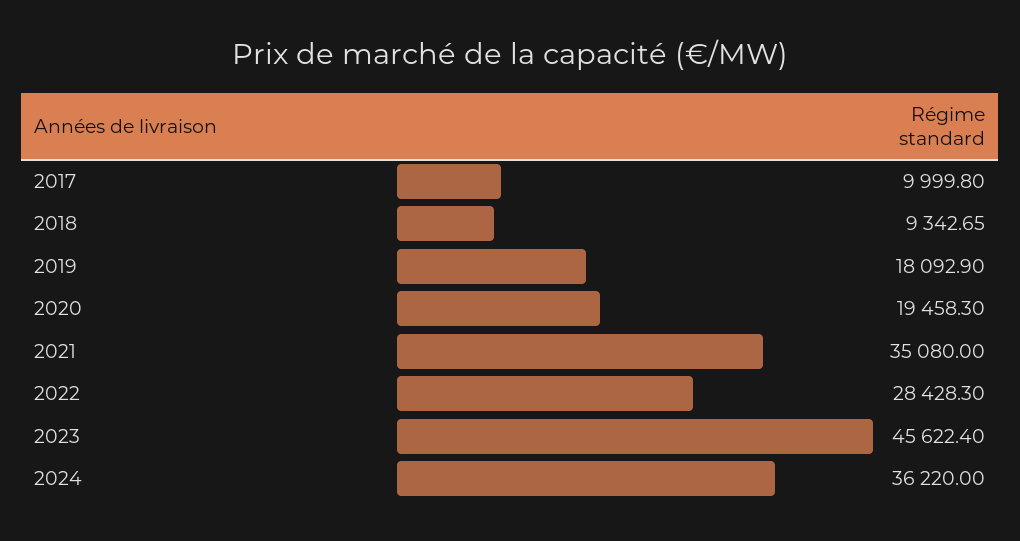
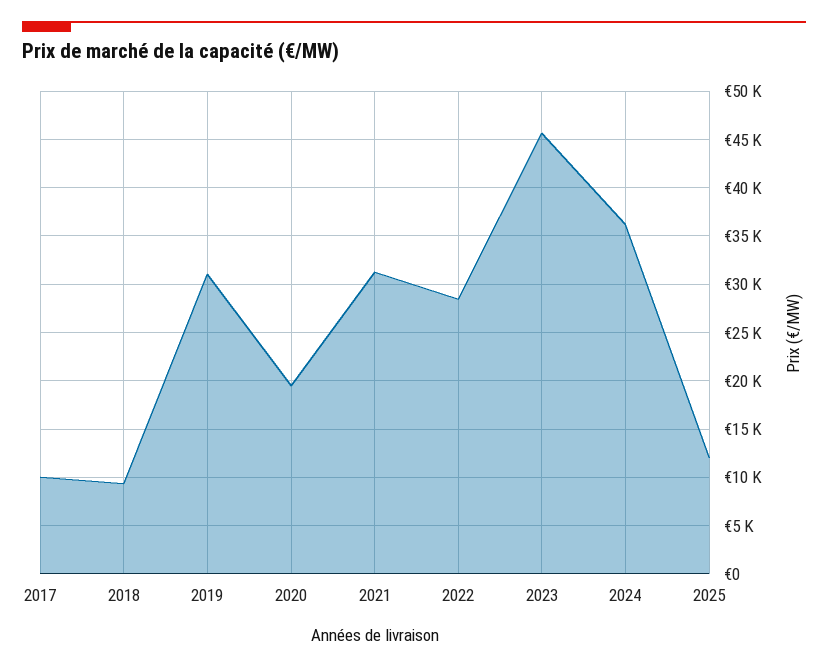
2019: 18092.9 -> 31000
2021: 35080 -> 31000
2025: none -> 12000

